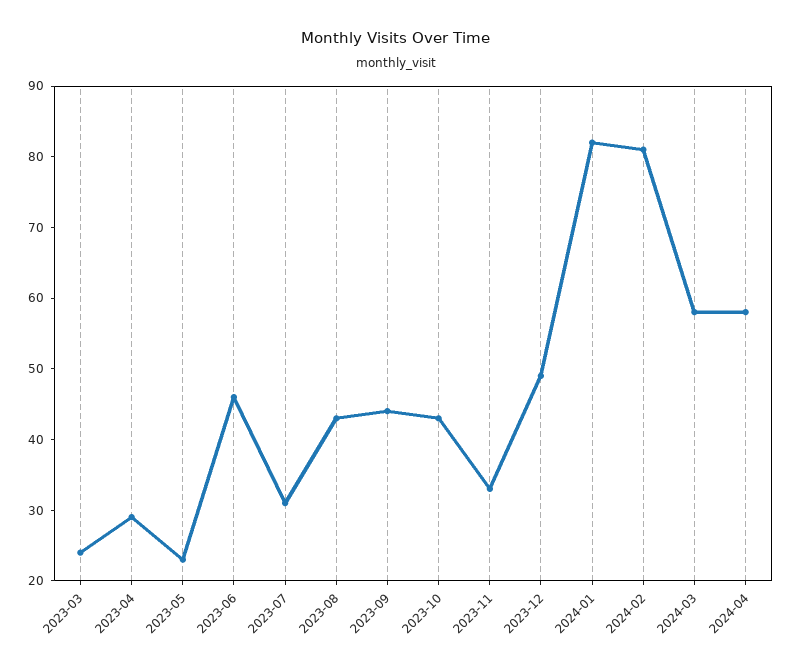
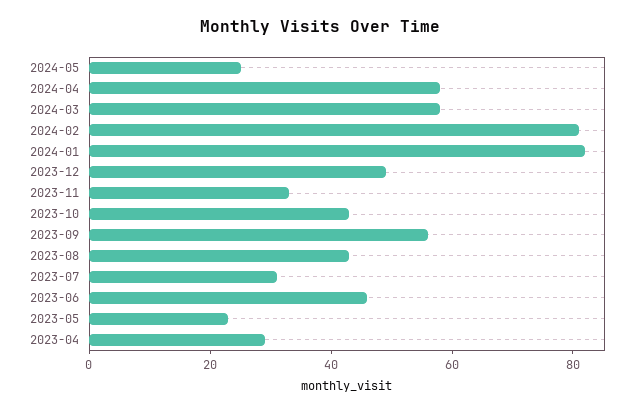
2023-03: 25 -> none
2023-09: 45 -> 55
2024-05: none -> 25

